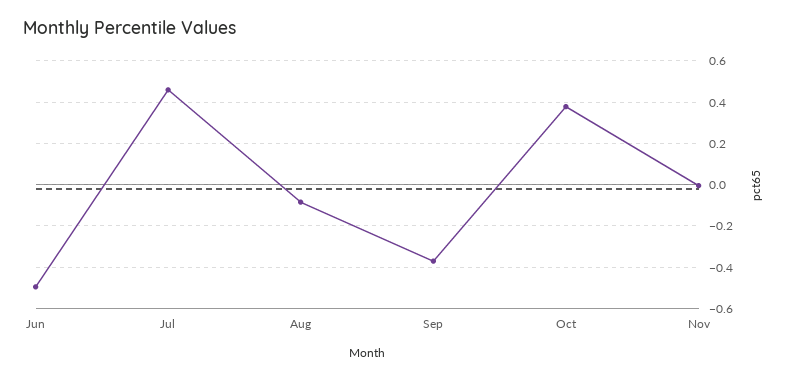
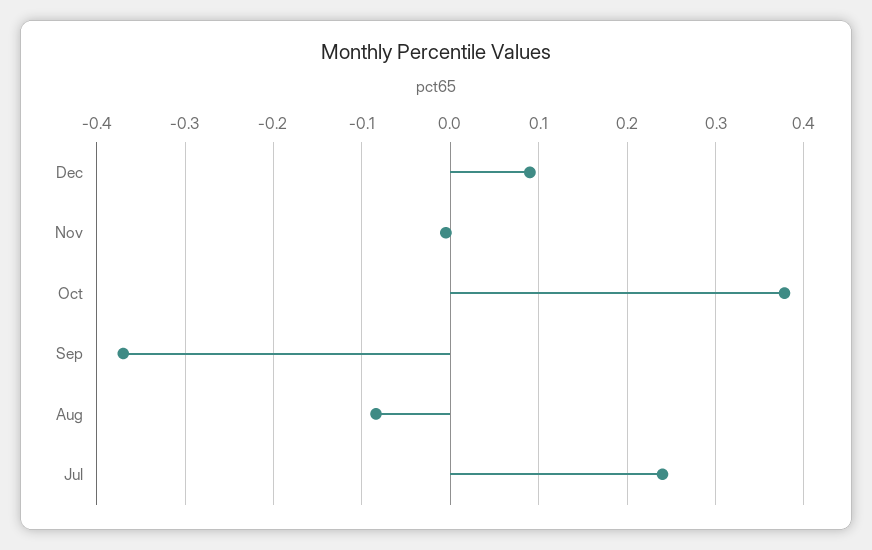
Jun: -0.5 -> none
Jul: 0.45 -> 0.24
Dec: none -> 0.09

